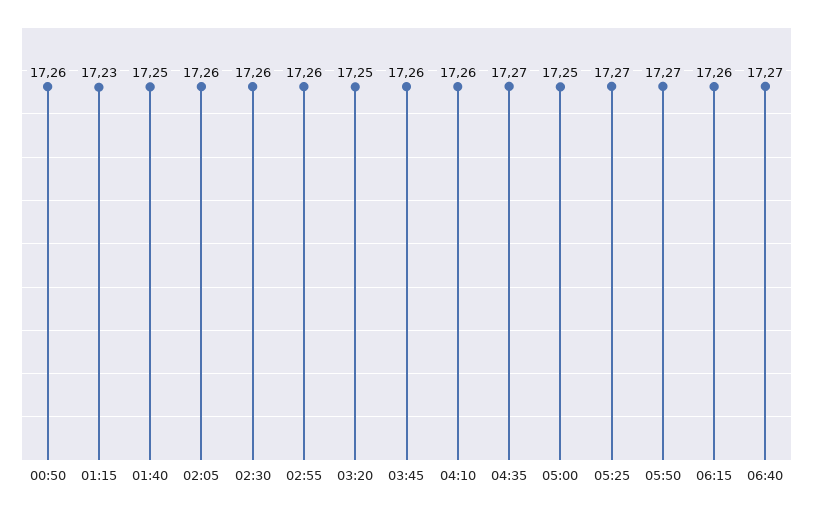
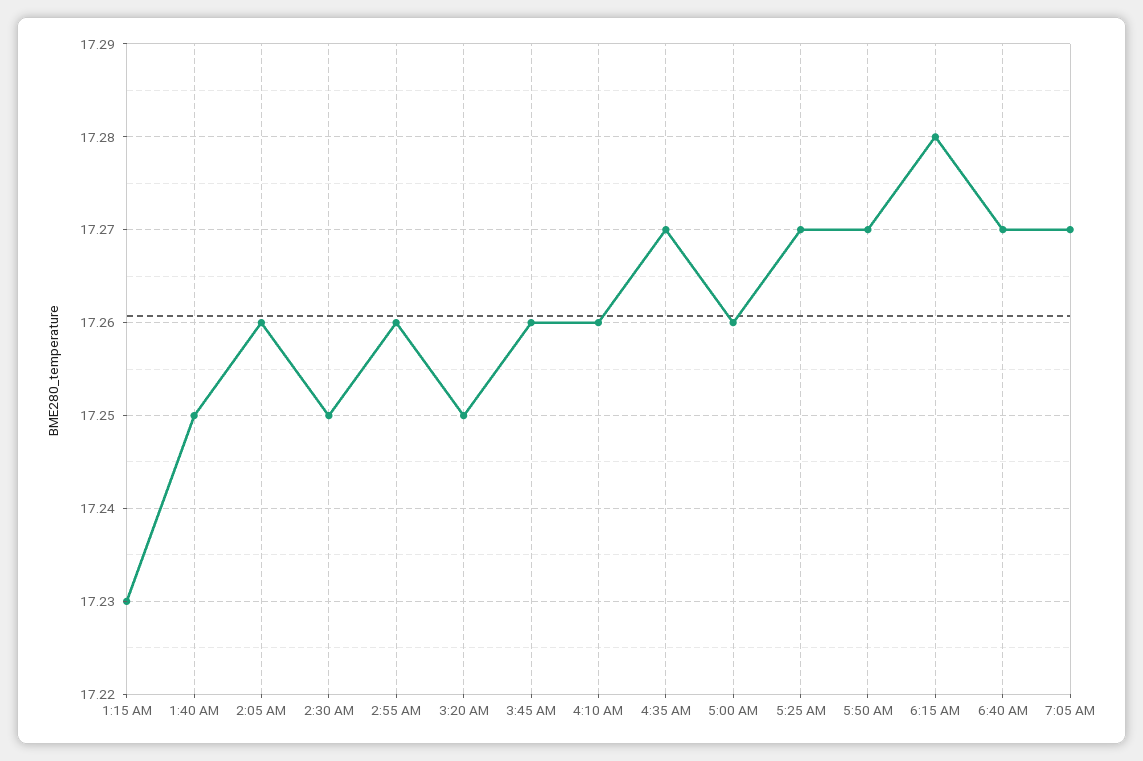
00:50: 17.26 -> none
02:30: 17.26 -> 17.25
05:00: 17.25 -> 17.26
06:15: 17.26 -> 17.28
7:05 AM: none -> 17.27

